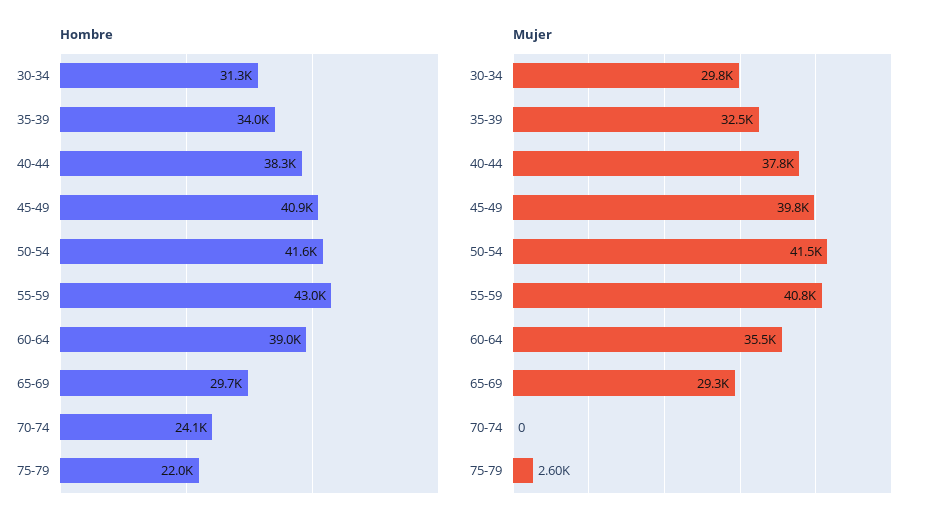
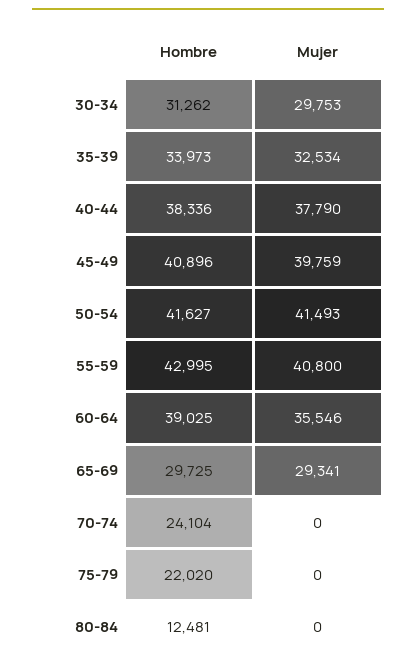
Mujer, 75-79: 2600 -> 0
Hombre, 80-84: none -> 12481
Mujer, 80-84: none -> 0

